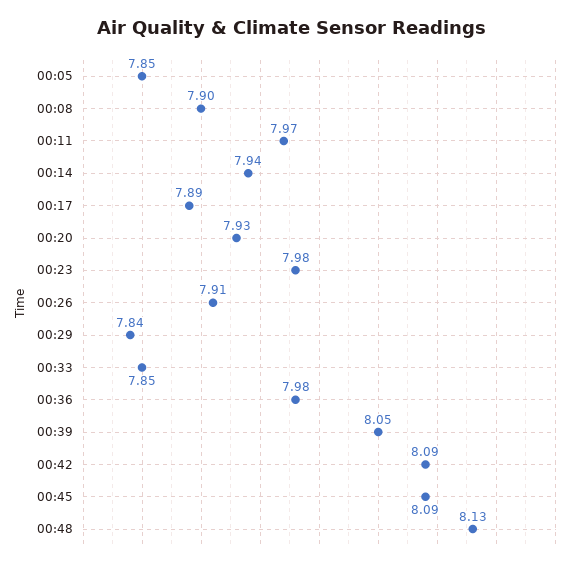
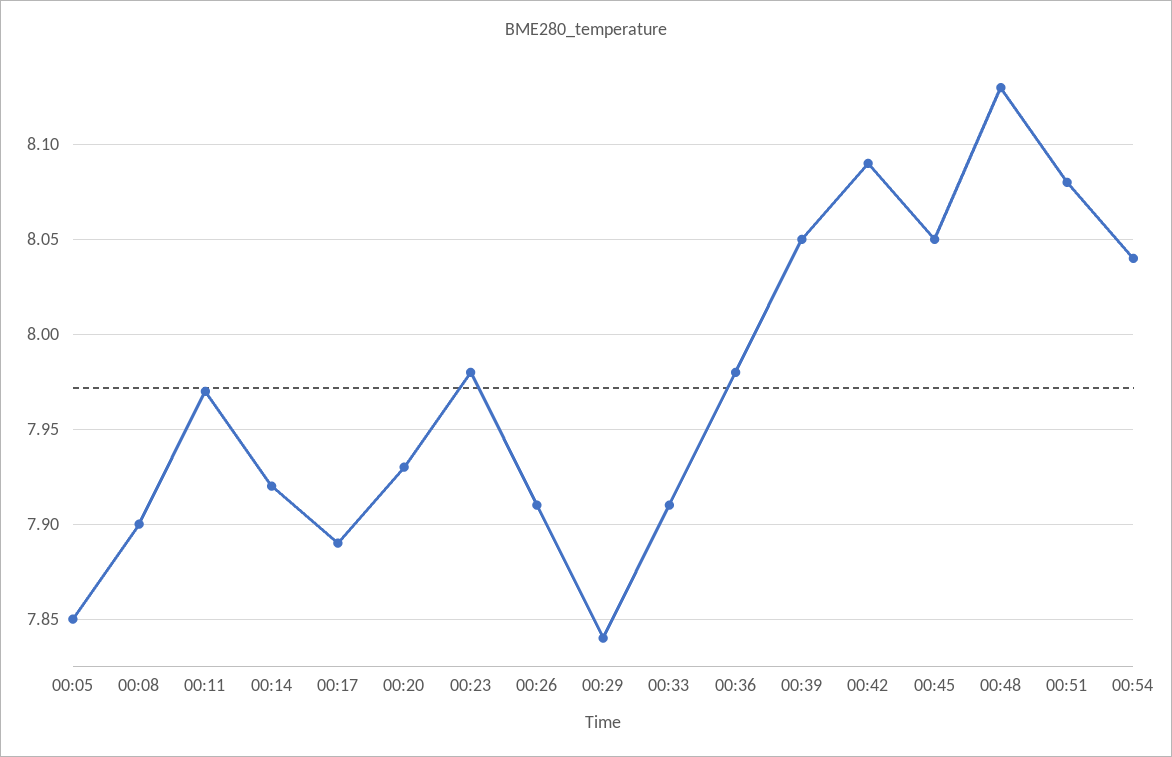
00:14: 7.94 -> 7.92
00:33: 7.85 -> 7.91
00:45: 8.09 -> 8.05
00:51: none -> 8.08
00:54: none -> 8.04

